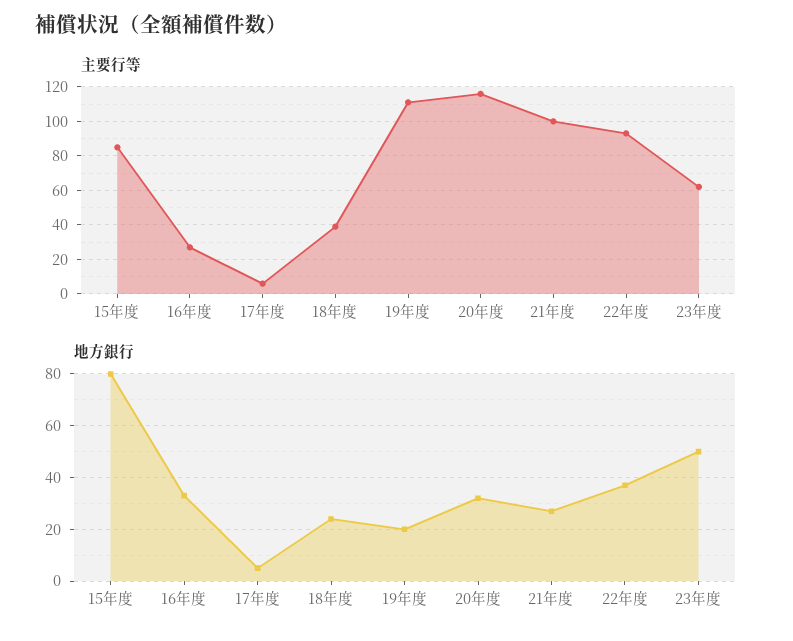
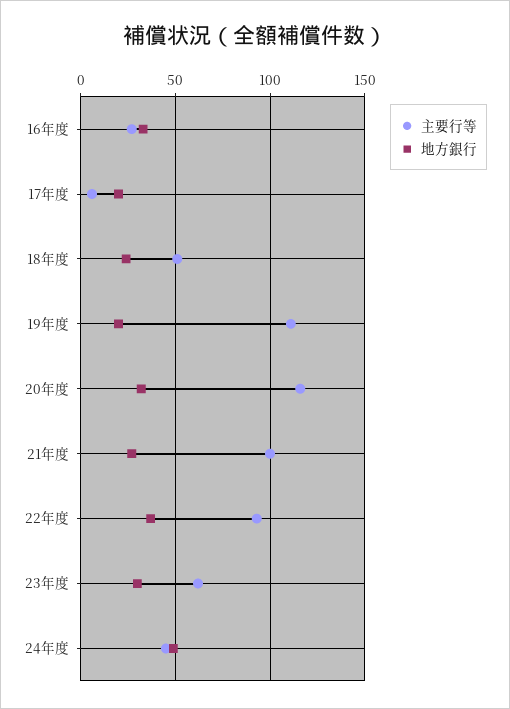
主要行等, 15年度: 85 -> none
主要行等, 18年度: 40 -> 50
地方銀行, 15年度: 80 -> none
地方銀行, 17年度: 5 -> 20
地方銀行, 23年度: 50 -> 30
主要行等, 24年度: none -> 45
地方銀行, 24年度: none -> 50

